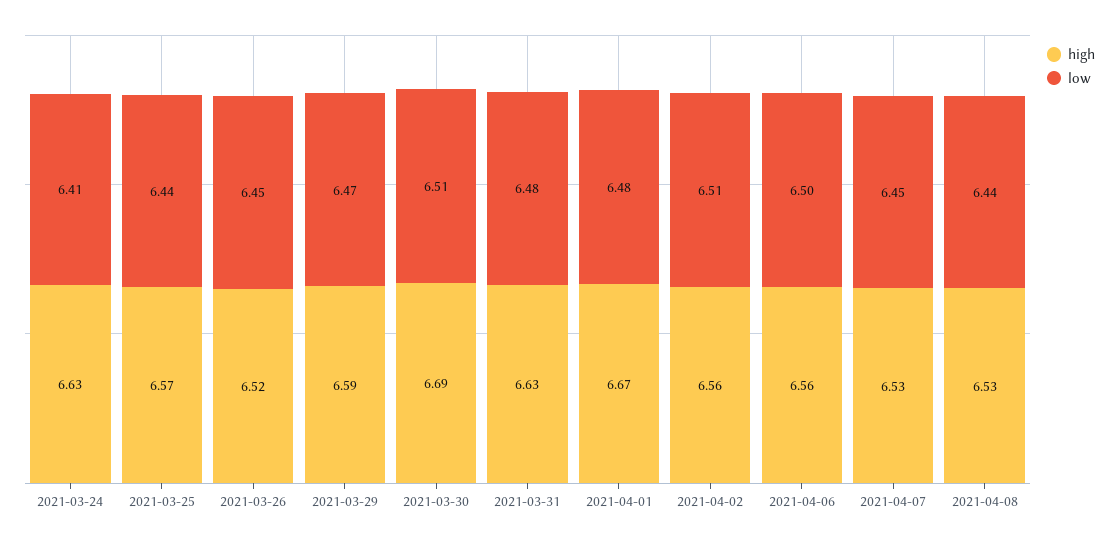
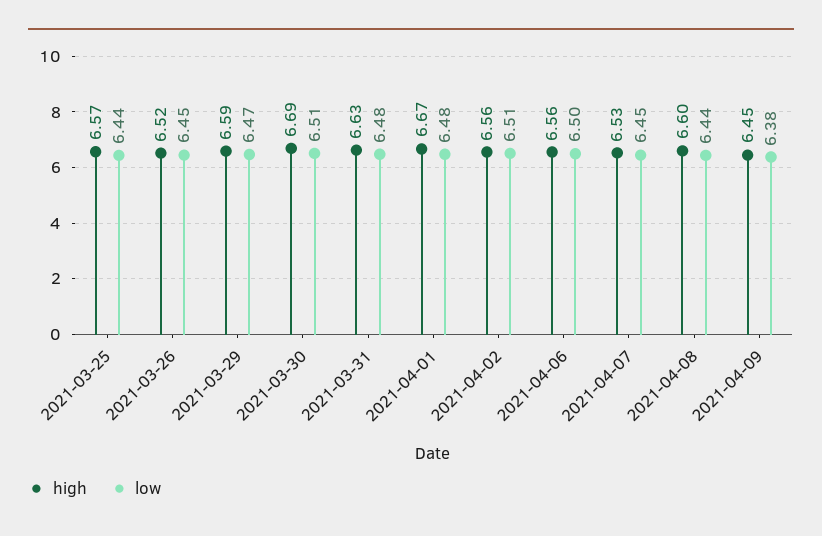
high, 2021-03-24: 6.63 -> none
low, 2021-03-24: 6.41 -> none
high, 2021-04-08: 6.53 -> 6.6
high, 2021-04-09: none -> 6.45
low, 2021-04-09: none -> 6.38

